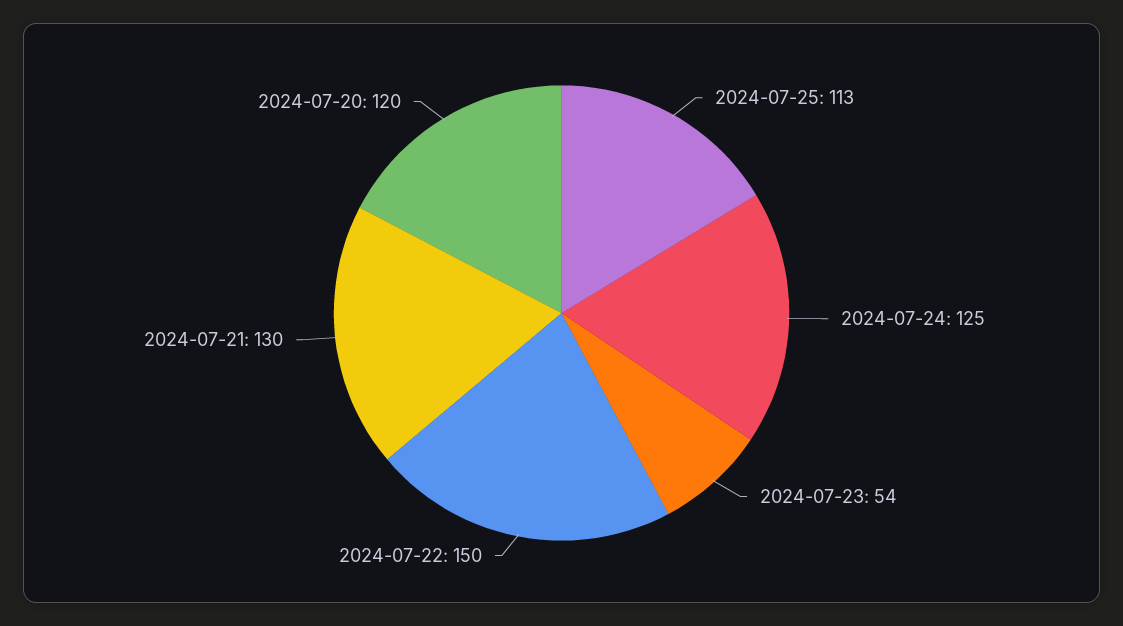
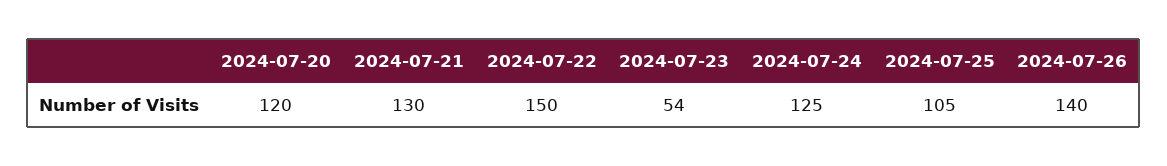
2024-07-25: 113 -> 105
2024-07-26: none -> 140

